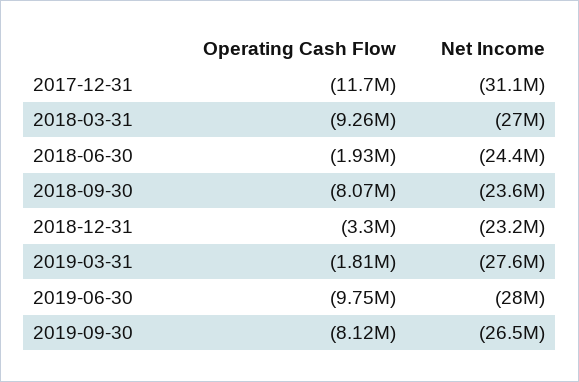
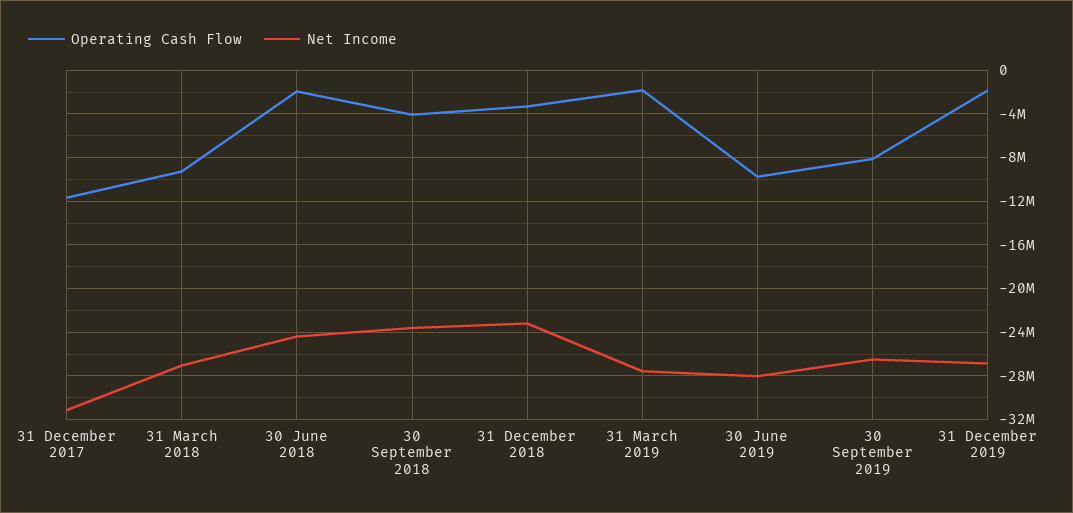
Operating Cash Flow, 2018-09-30: -8070000 -> -4000000
Operating Cash Flow, 31 December 2019: none -> -2000000
Net Income, 31 December 2019: none -> -27000000

